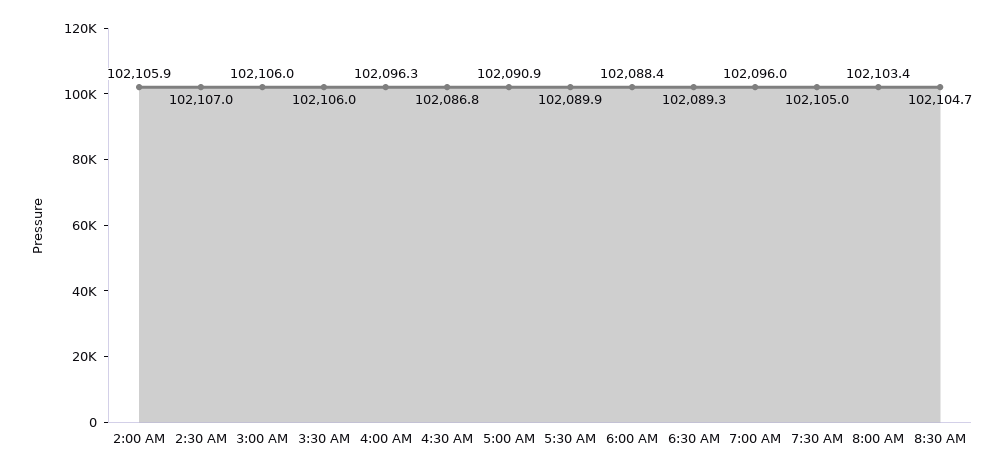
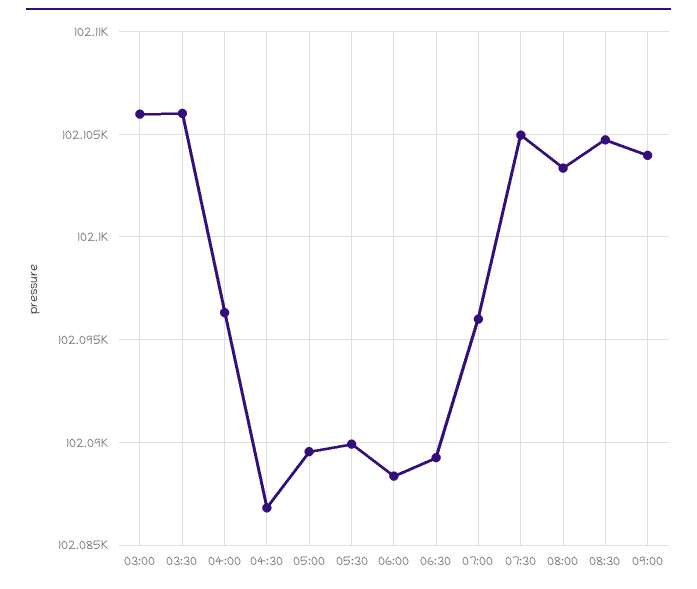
2:00 AM: 102105.9 -> none
2:30 AM: 102107 -> none
5:00 AM: 102090.9 -> 102089.5
09:00: none -> 102104

